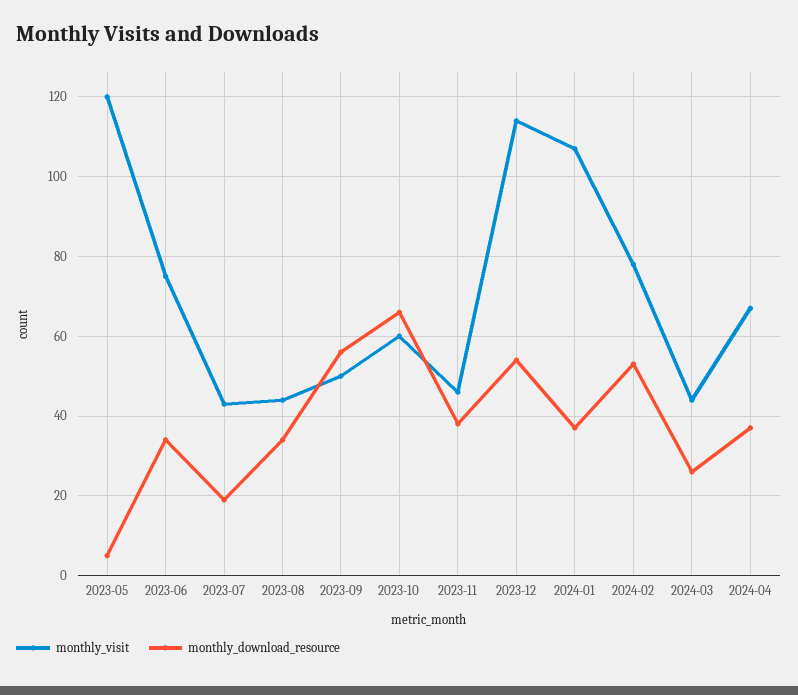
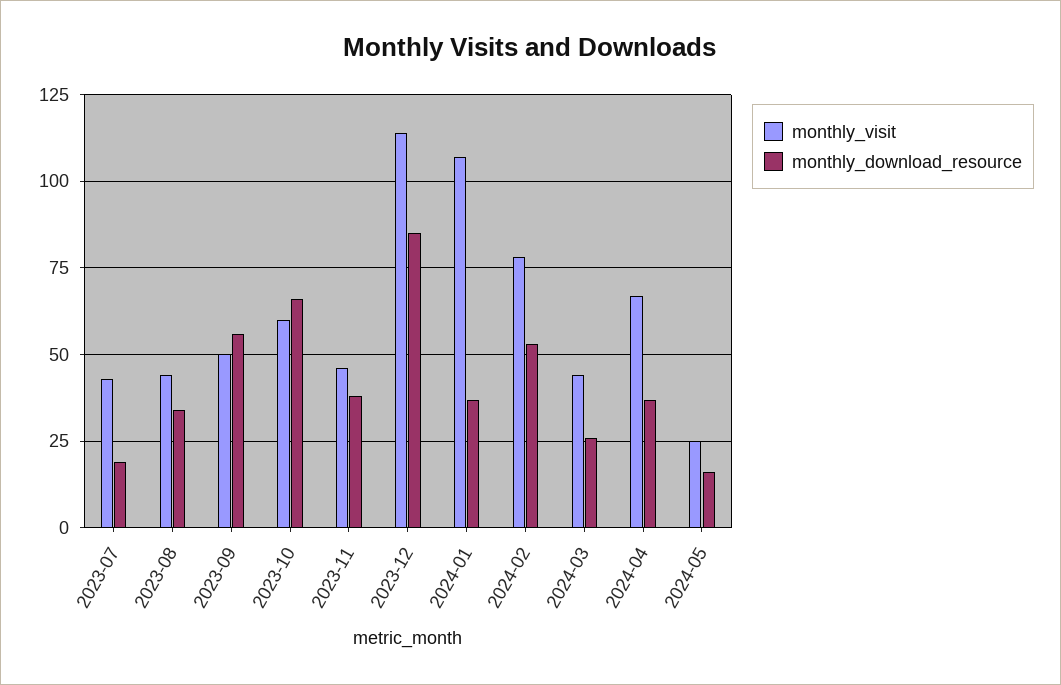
monthly_visit, 2023-05: 120 -> none
monthly_download_resource, 2023-05: 5 -> none
monthly_visit, 2023-06: 75 -> none
monthly_download_resource, 2023-06: 35 -> none
monthly_download_resource, 2023-12: 55 -> 85
monthly_visit, 2024-05: none -> 25
monthly_download_resource, 2024-05: none -> 15

